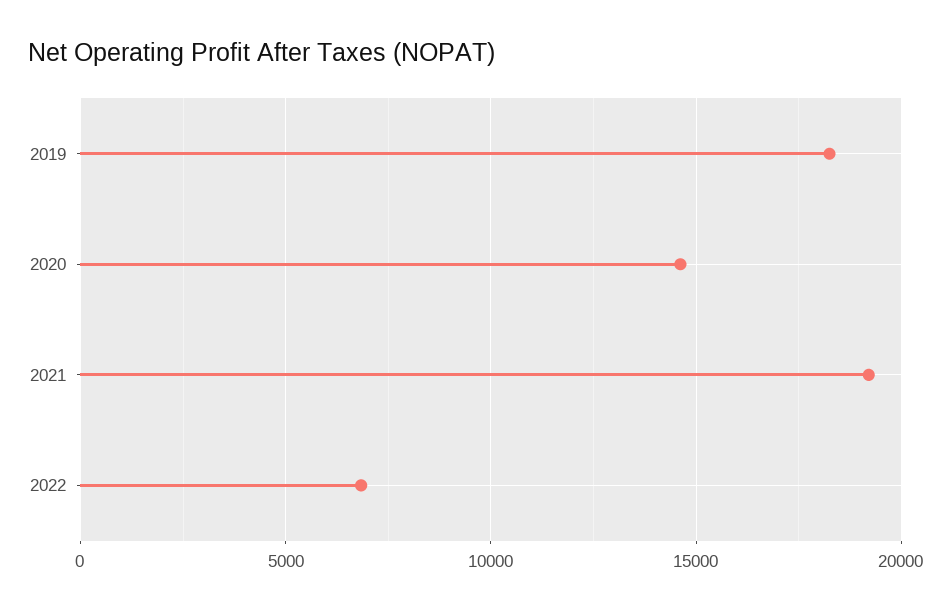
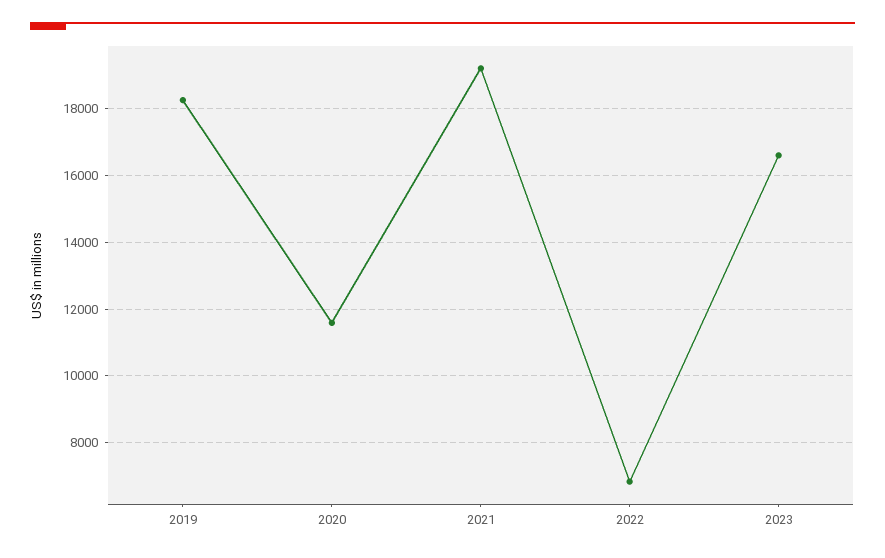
2020: 14500 -> 11600
2023: none -> 16600

